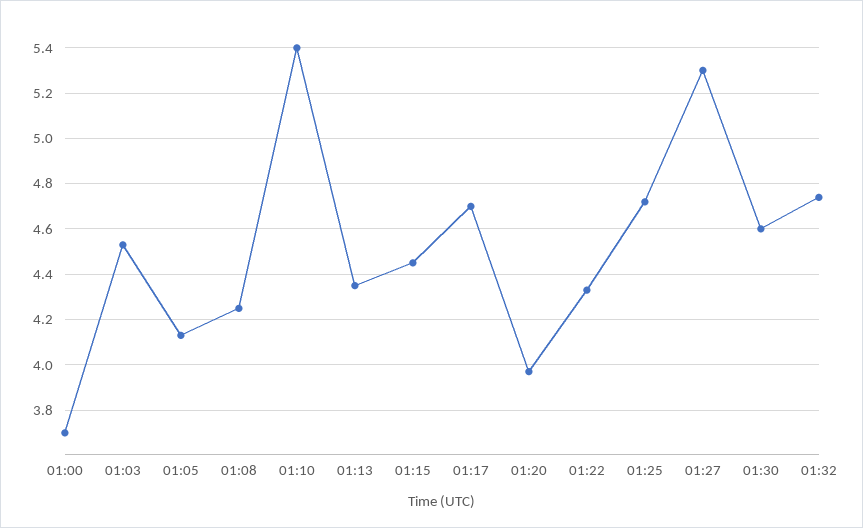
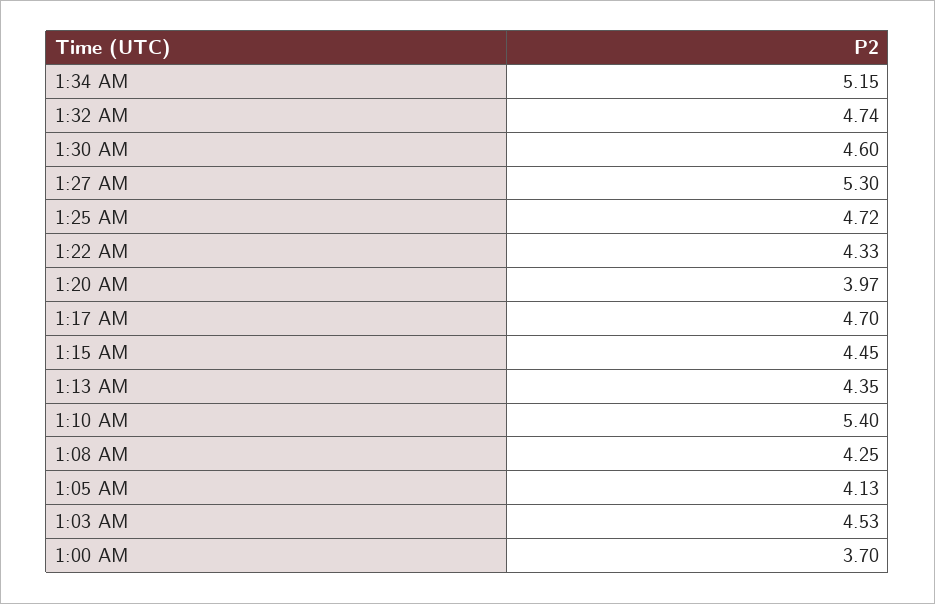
1:34 AM: none -> 5.15

